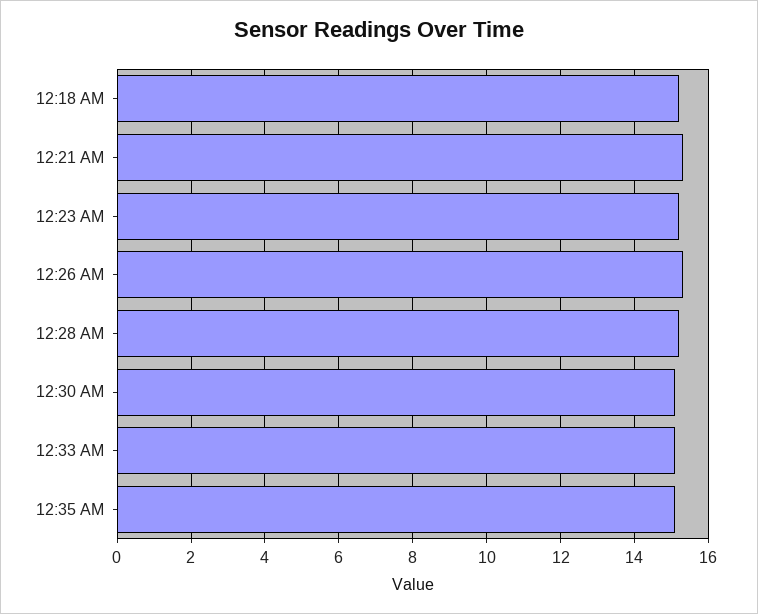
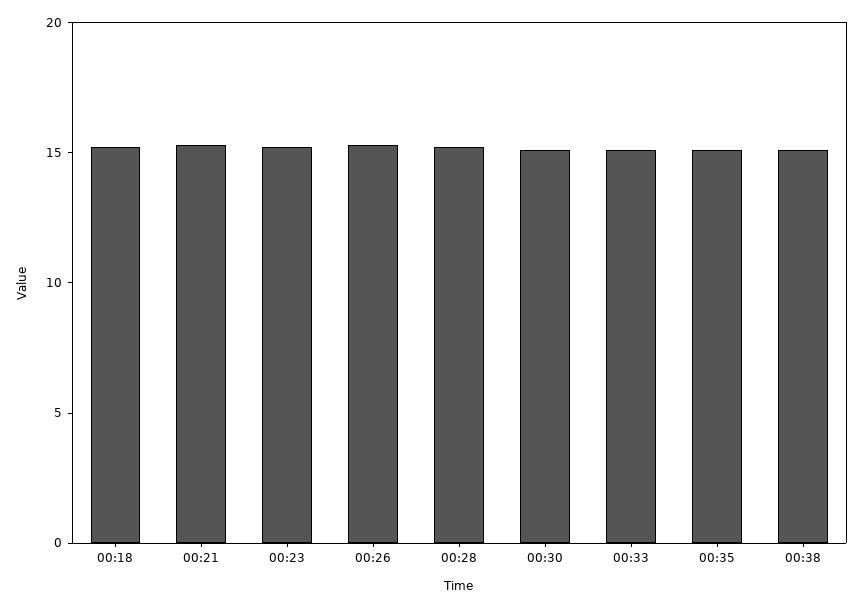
00:38: none -> 15

